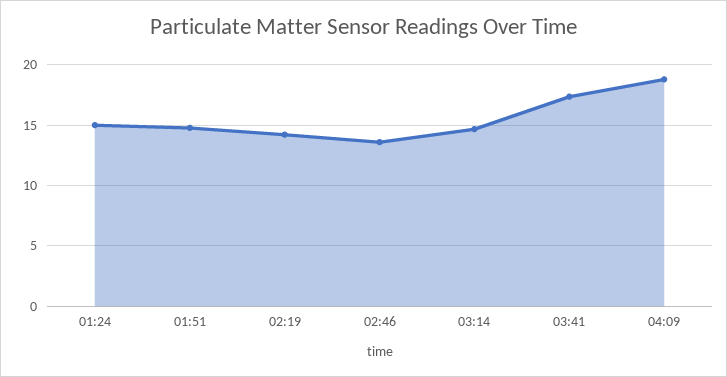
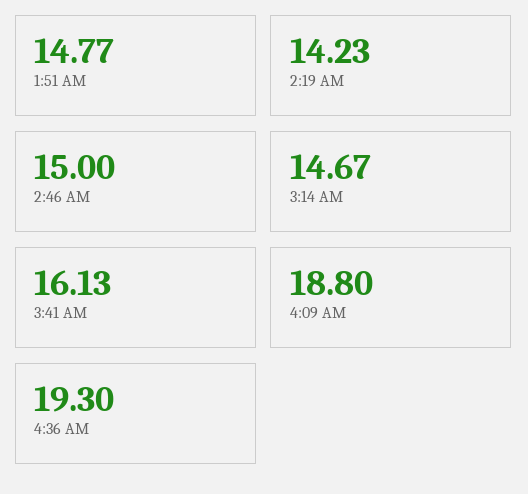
01:24: 15 -> none
02:46: 13.5 -> 15
03:41: 17.5 -> 16.13
4:36 AM: none -> 19.3

